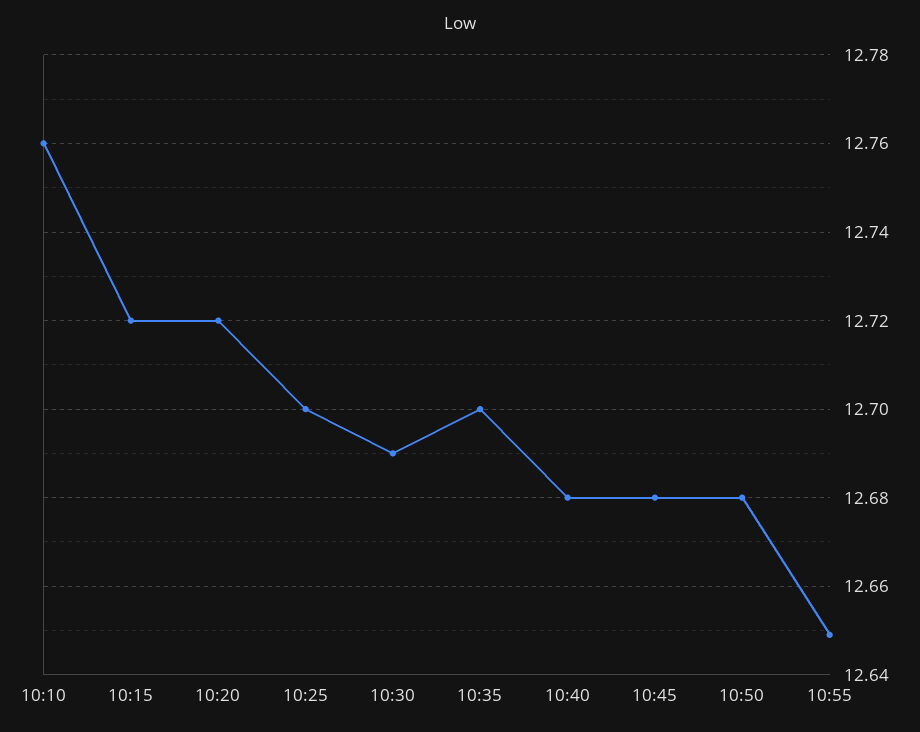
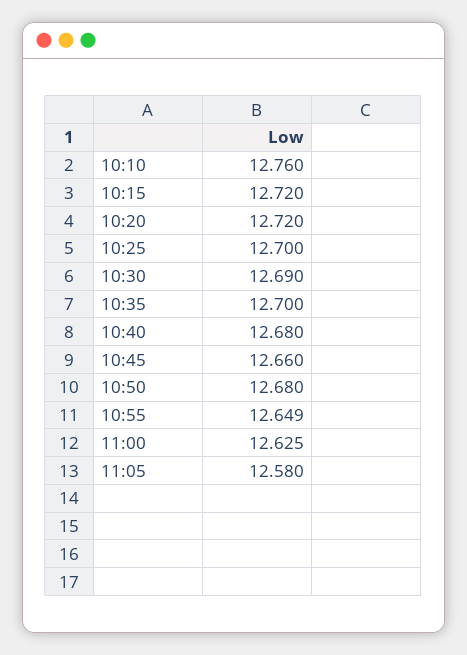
10:45: 12.68 -> 12.66
11:00: none -> 12.625
11:05: none -> 12.58

